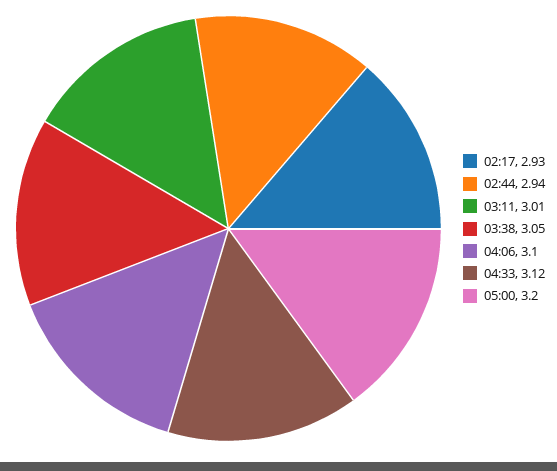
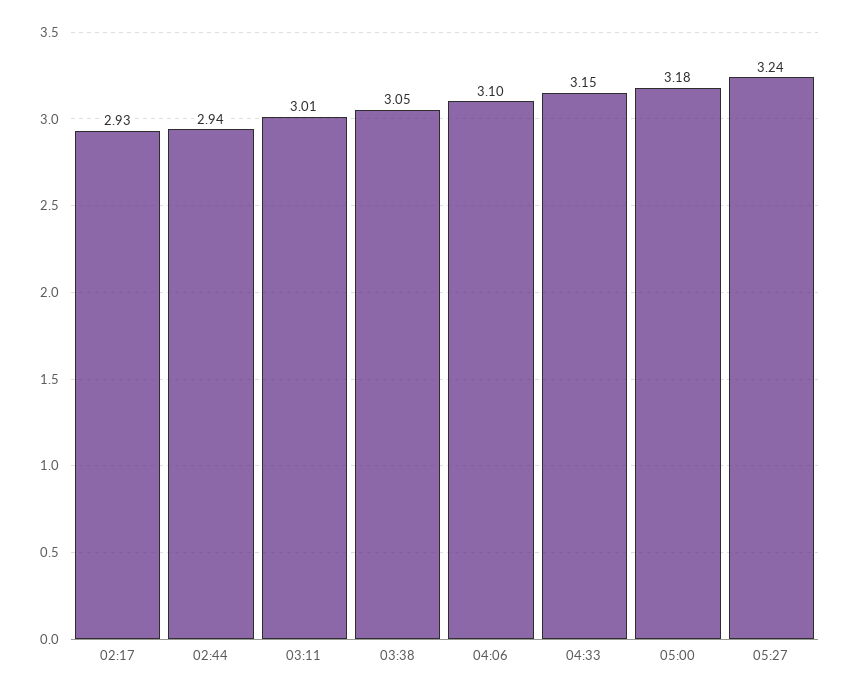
04:33: 3.12 -> 3.15
05:00: 3.2 -> 3.18
05:27: none -> 3.24

